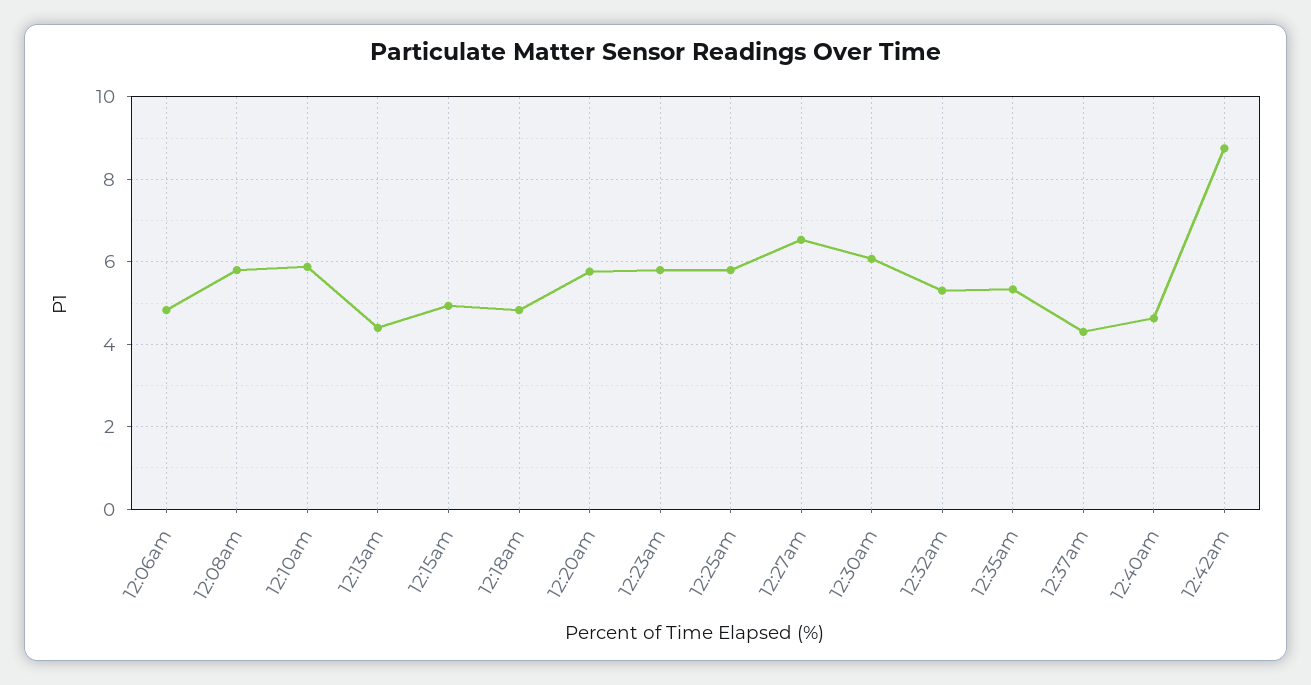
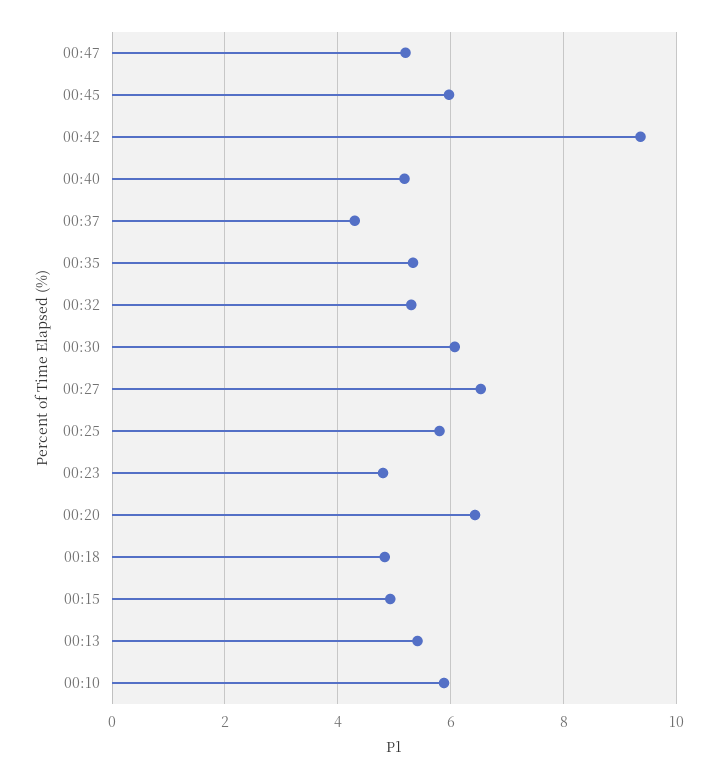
12:06am: 4.8 -> none
12:08am: 5.8 -> none
12:13am: 4.4 -> 5.4
12:20am: 5.8 -> 6.4
12:23am: 5.8 -> 4.8
12:40am: 4.6 -> 5.2
12:42am: 8.8 -> 9.4
00:47: none -> 5.2
00:45: none -> 6

